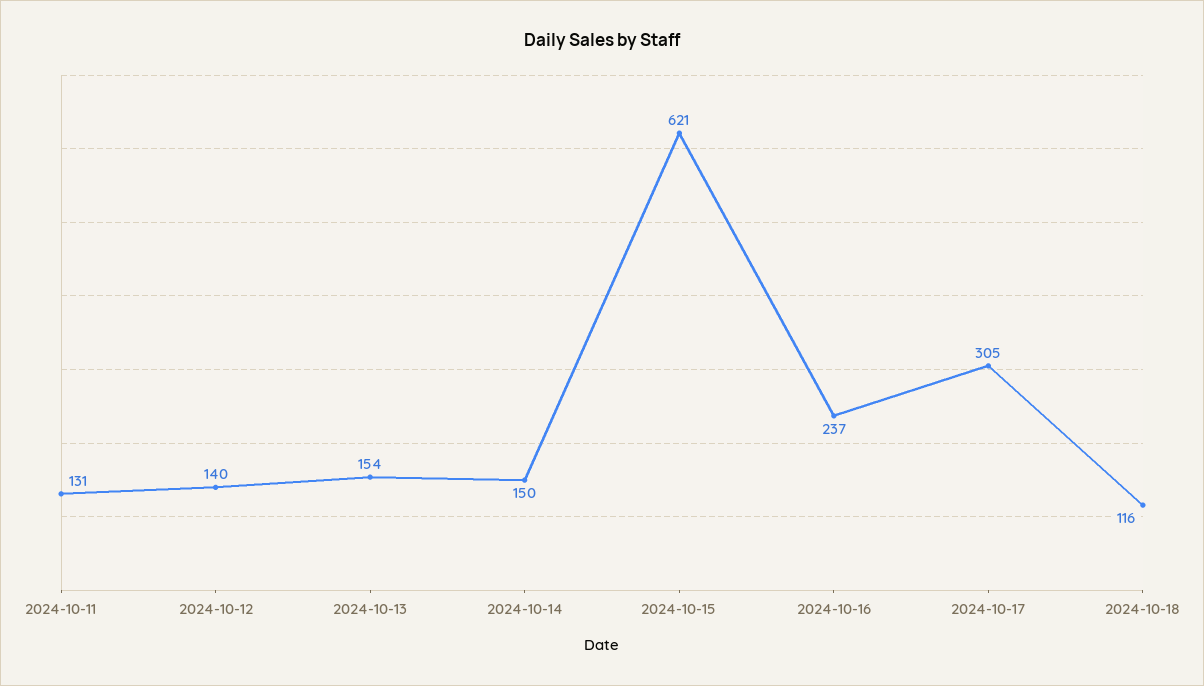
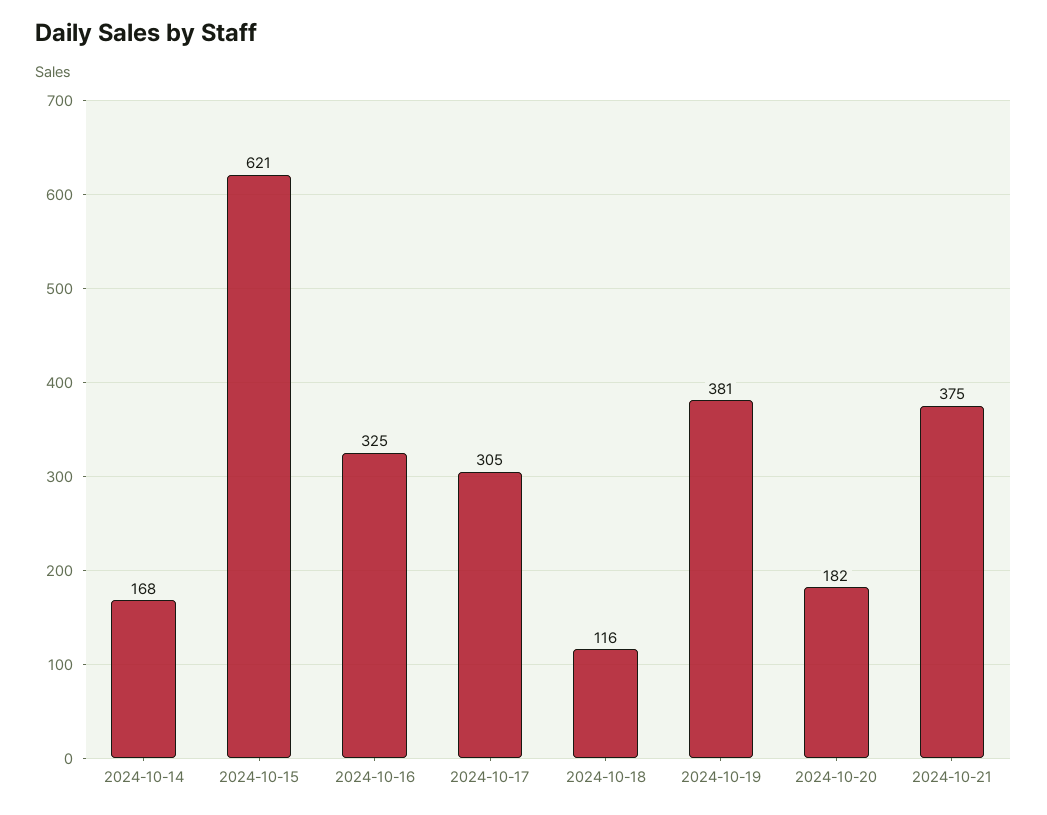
2024-10-11: 131 -> none
2024-10-12: 140 -> none
2024-10-13: 154 -> none
2024-10-14: 150 -> 168
2024-10-16: 237 -> 325
2024-10-19: none -> 381
2024-10-20: none -> 182
2024-10-21: none -> 375

